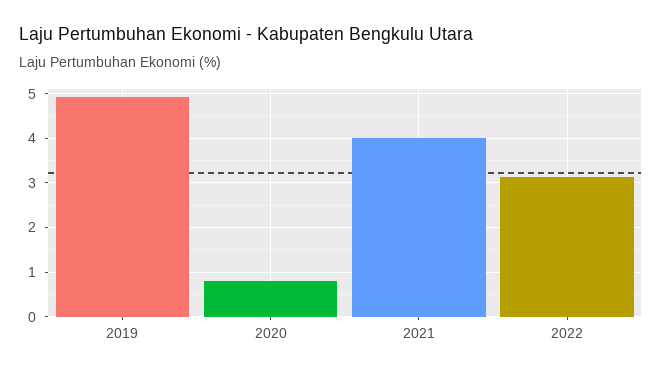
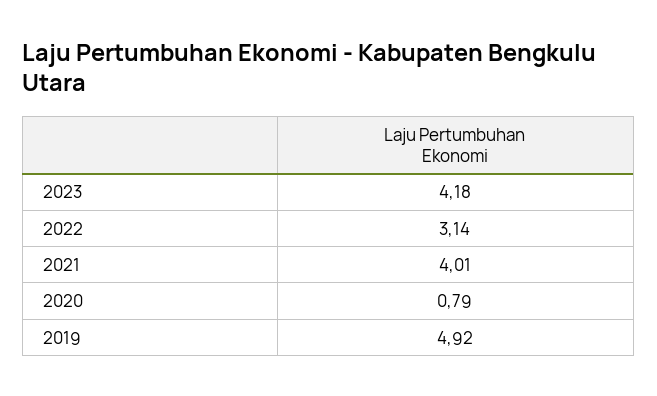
2023: none -> 4.18

